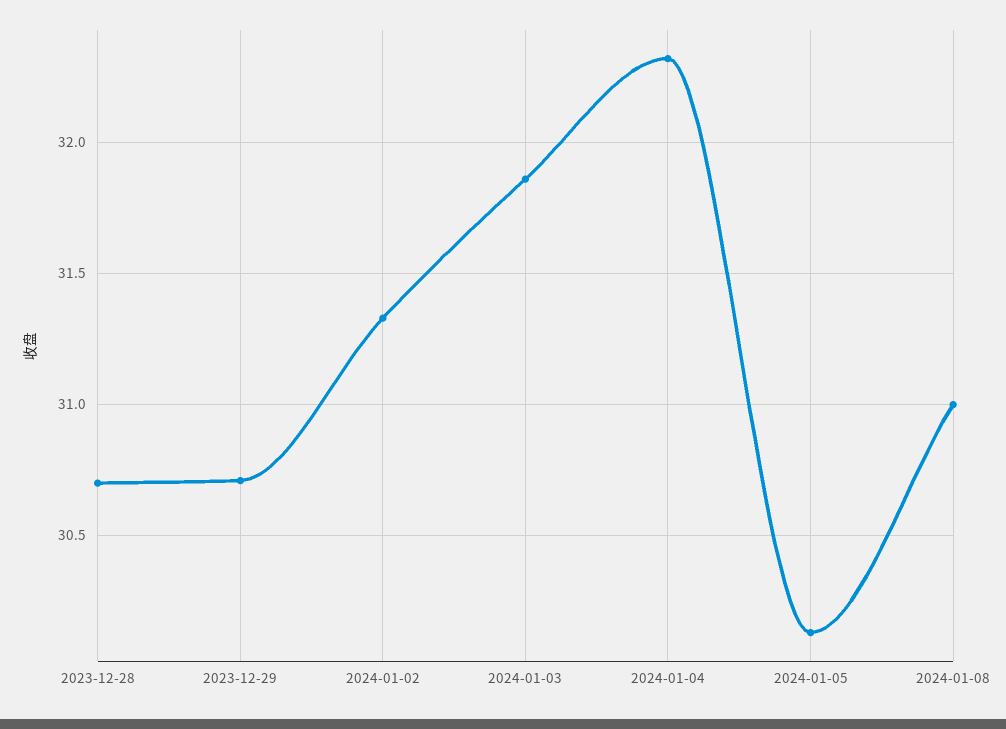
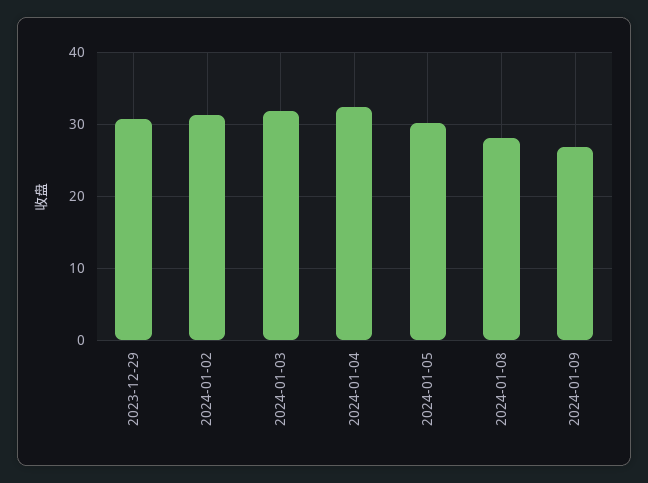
2023-12-28: 30.7 -> none
2024-01-08: 31 -> 28
2024-01-09: none -> 27

